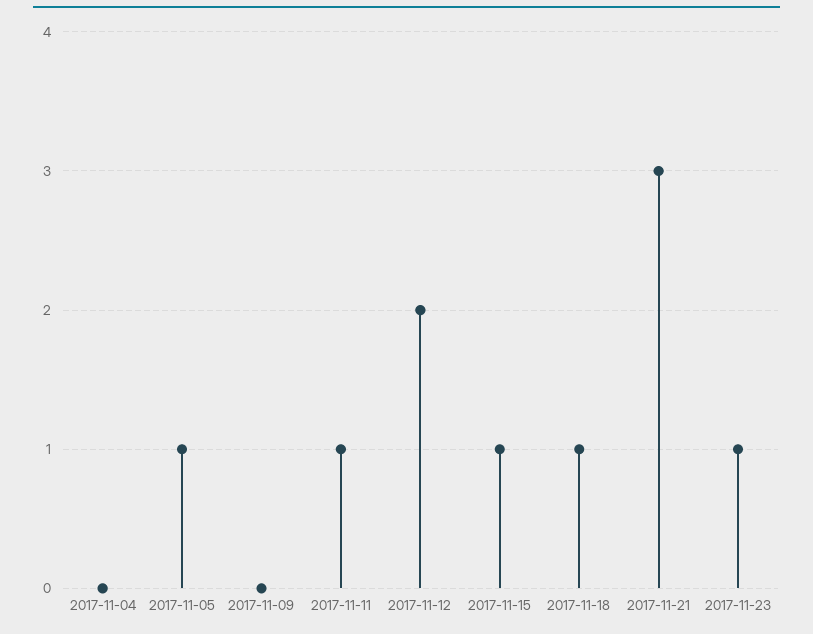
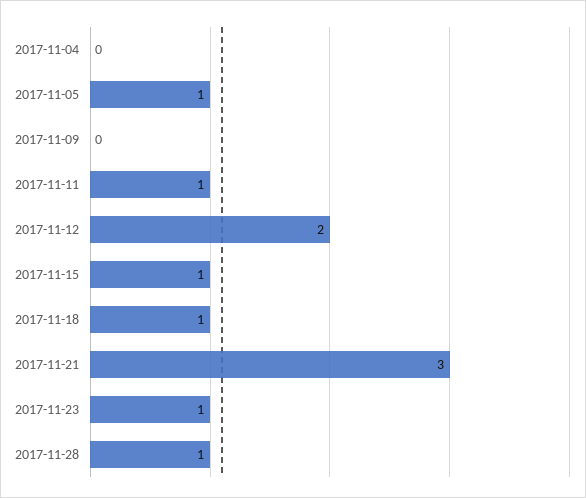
2017-11-28: none -> 1

